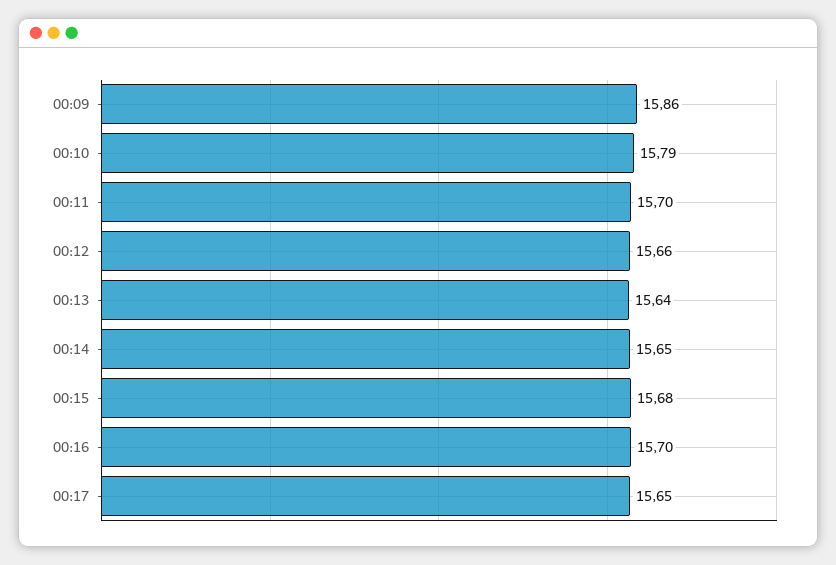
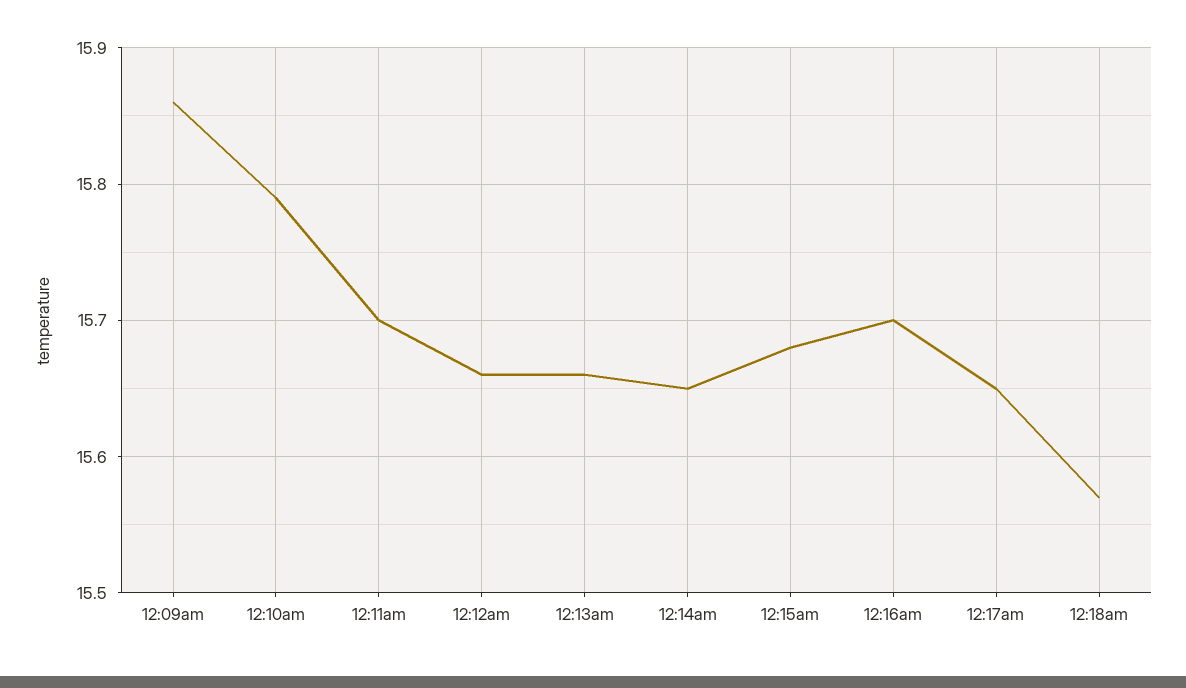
00:13: 15.64 -> 15.66
12:18am: none -> 15.57

